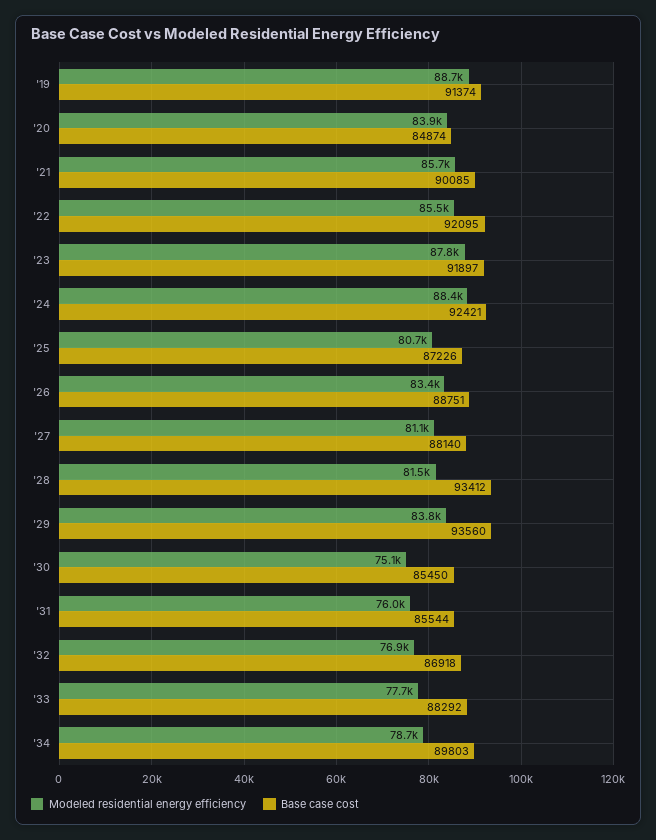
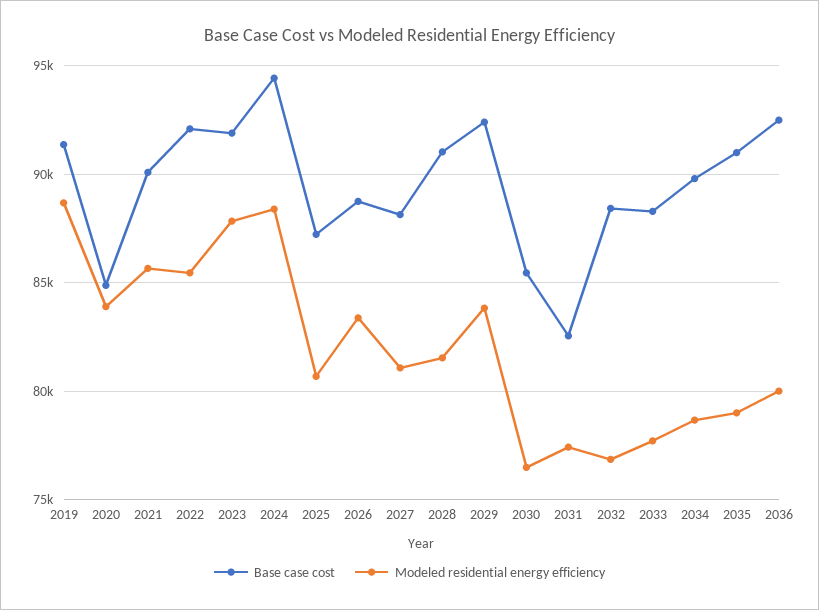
Base case cost, '24: 92421 -> 94500
Base case cost, '28: 93412 -> 91000
Base case cost, '29: 93560 -> 92500
Modeled residential energy efficiency, '30: 75100 -> 76500
Modeled residential energy efficiency, '31: 76000 -> 77500
Base case cost, '31: 85544 -> 82500
Base case cost, '32: 86918 -> 88500
Base case cost, 2035: none -> 91000
Modeled residential energy efficiency, 2035: none -> 79000
Base case cost, 2036: none -> 92500
Modeled residential energy efficiency, 2036: none -> 80000

